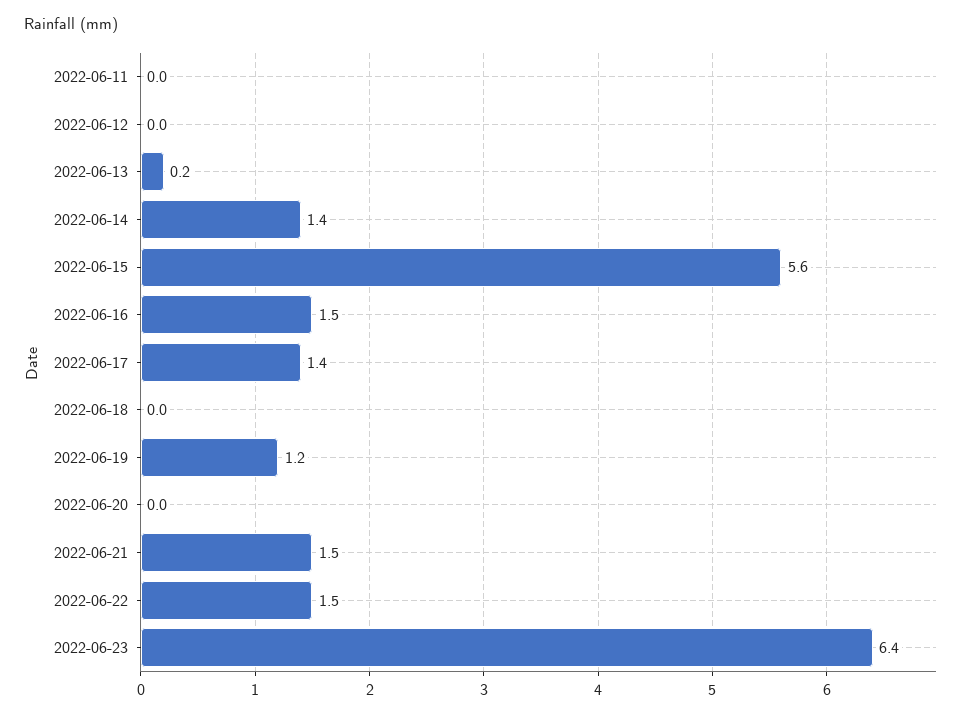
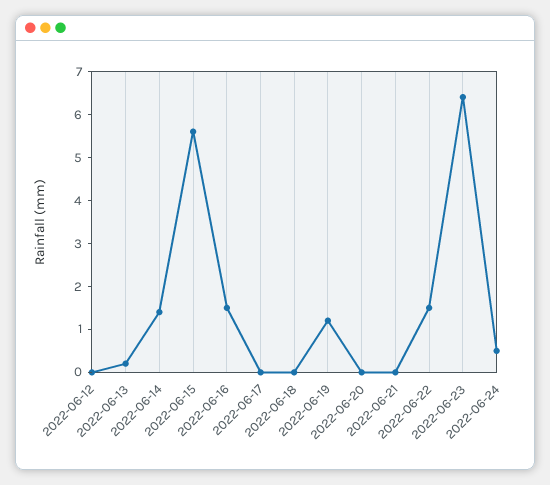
2022-06-11: 0 -> none
2022-06-17: 1.4 -> 0
2022-06-21: 1.5 -> 0
2022-06-24: none -> 0.5

